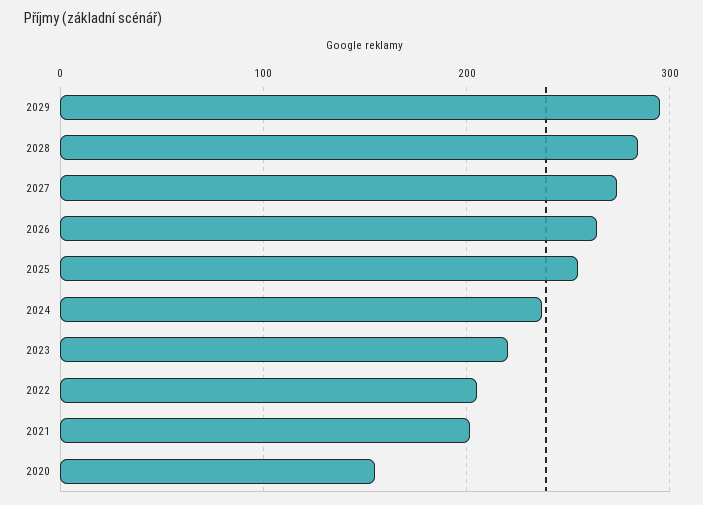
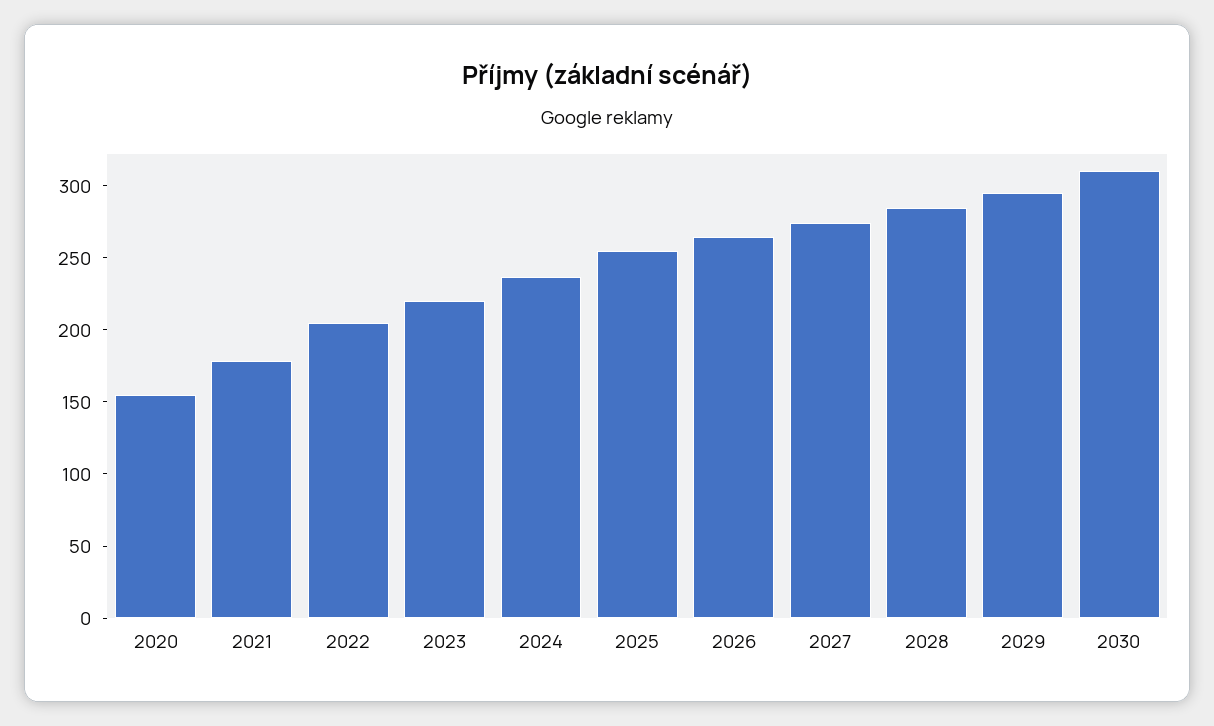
2021: 200 -> 180
2030: none -> 310

